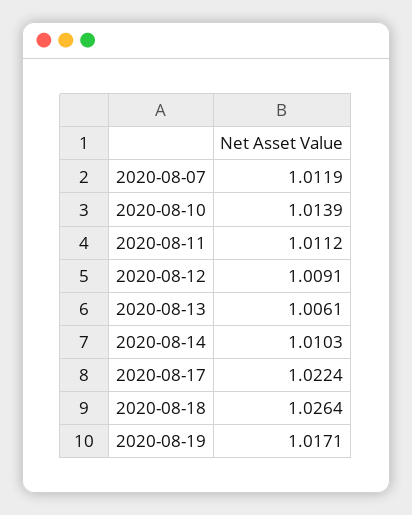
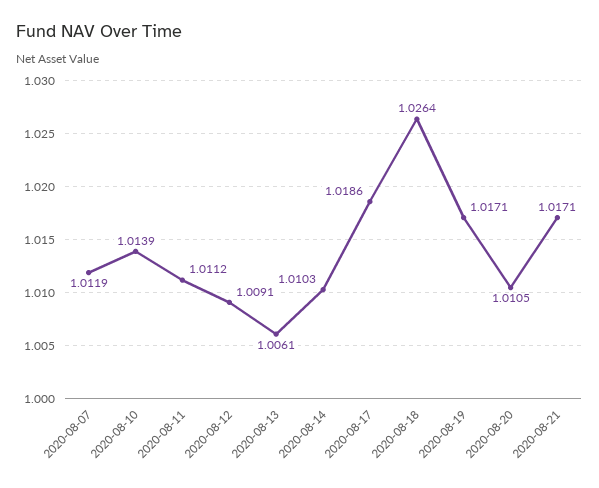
2020-08-17: 1.0224 -> 1.0186
2020-08-20: none -> 1.0105
2020-08-21: none -> 1.0171

